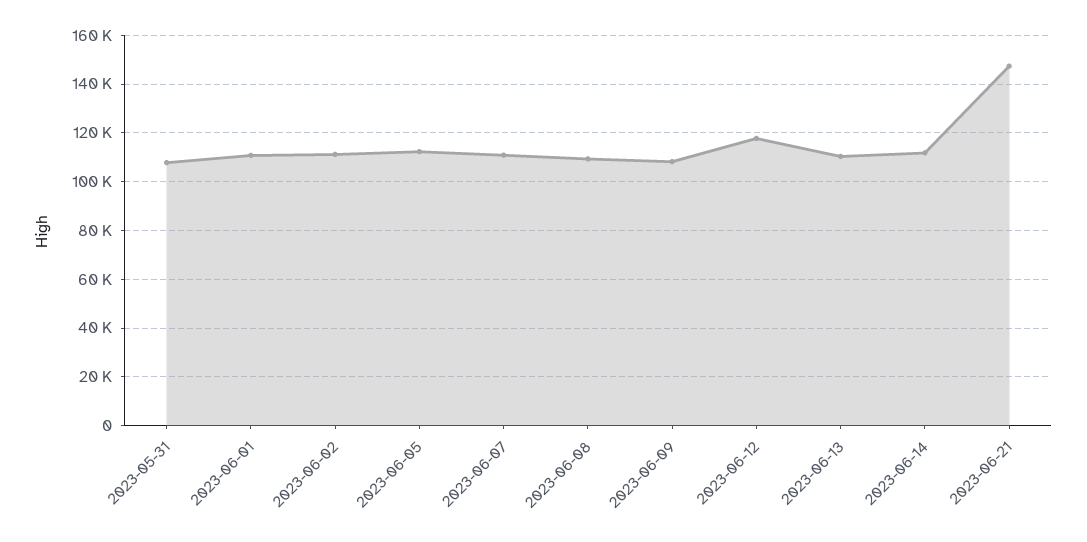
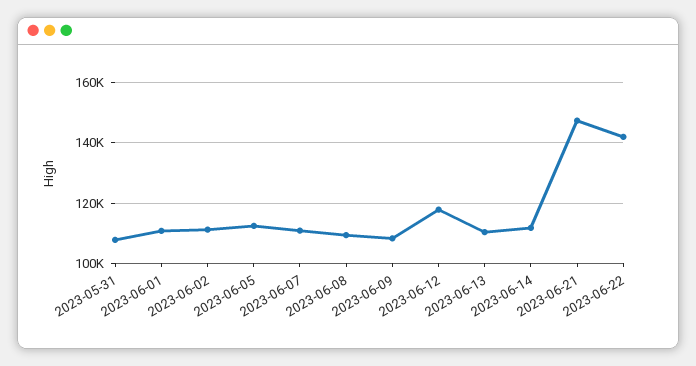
2023-06-22: none -> 142000

